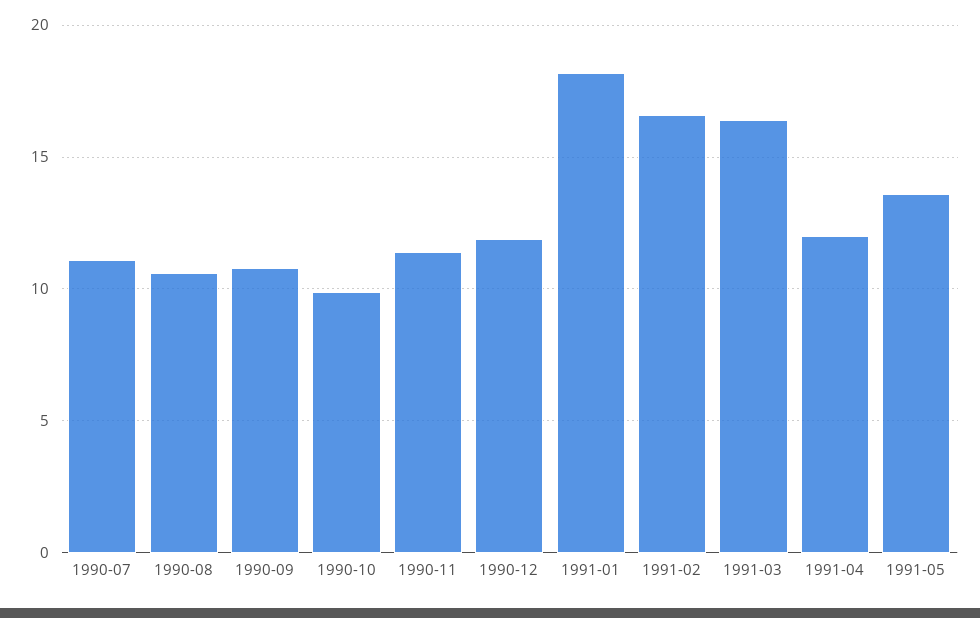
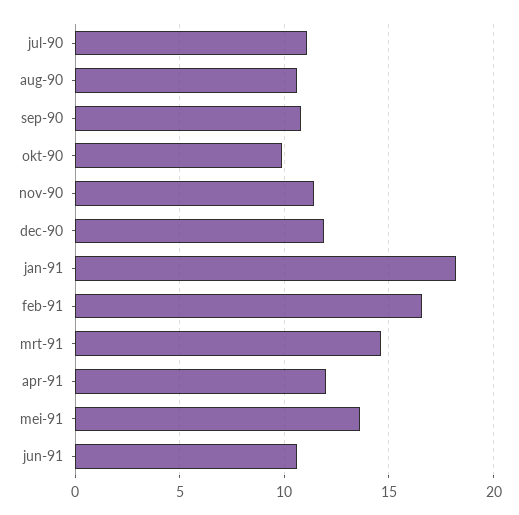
1991-03: 16.5 -> 14.5
jun-91: none -> 10.5

